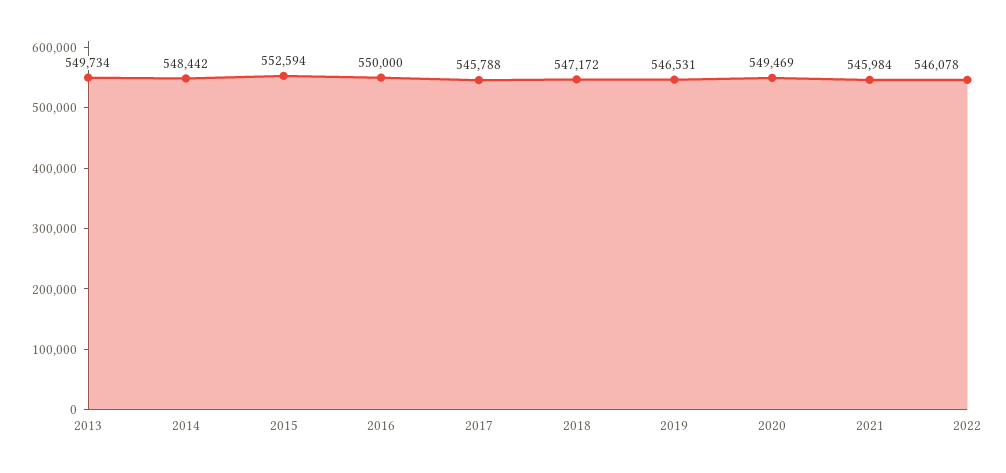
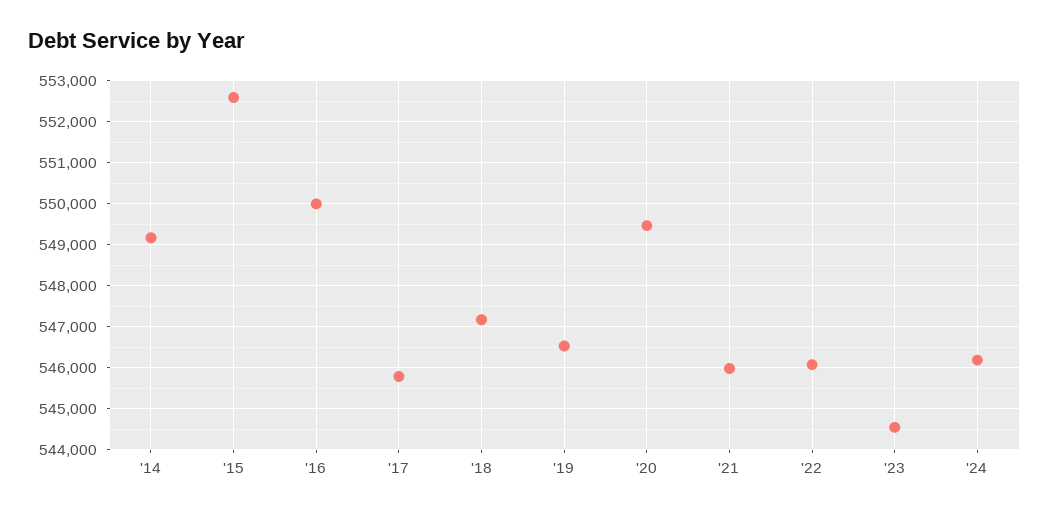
2013: 549734 -> none
2014: 548442 -> 549200
'23: none -> 544600
'24: none -> 546200

